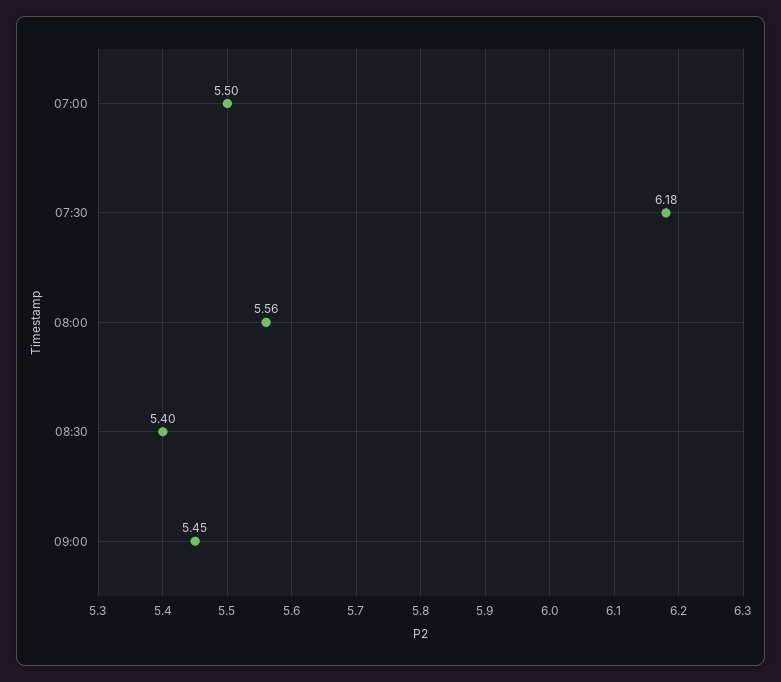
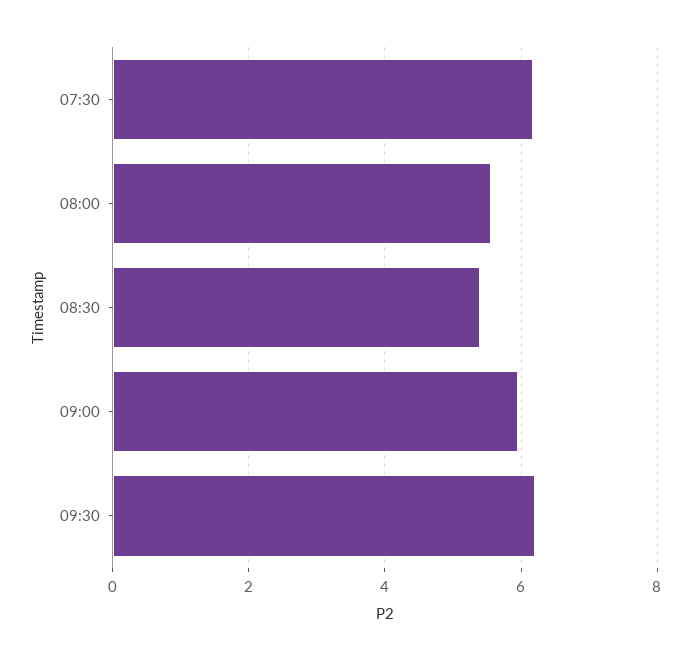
07:00: 5.5 -> none
09:00: 5.45 -> 6
09:30: none -> 6.2

